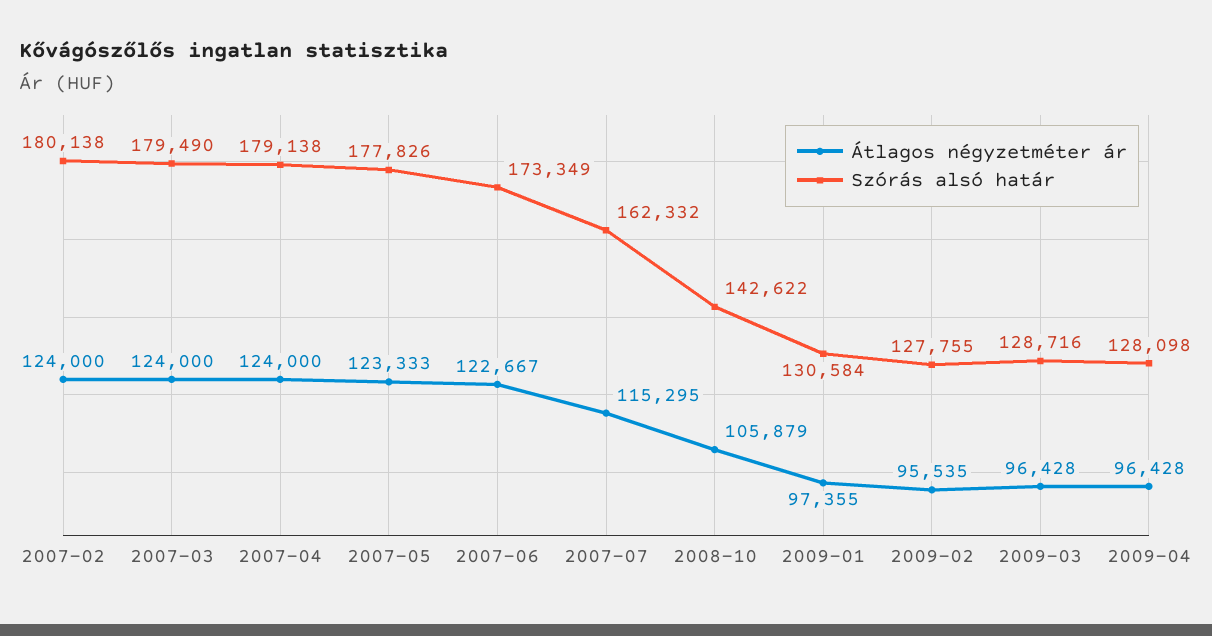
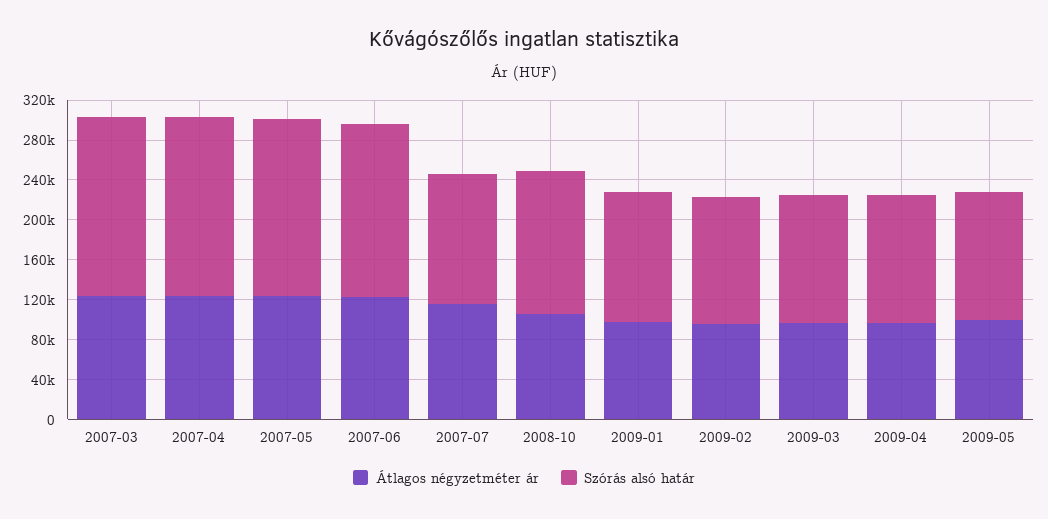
Átlagos négyzetméter ár, 2007-02: 124000 -> none
Szórás alsó határ, 2007-02: 180138 -> none
Szórás alsó határ, 2007-07: 162332 -> 130000
Átlagos négyzetméter ár, 2009-05: none -> 100000
Szórás alsó határ, 2009-05: none -> 130000

